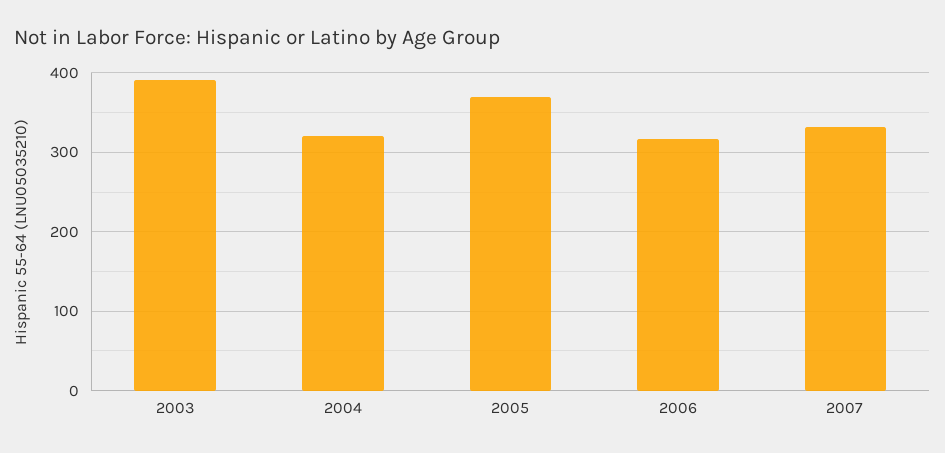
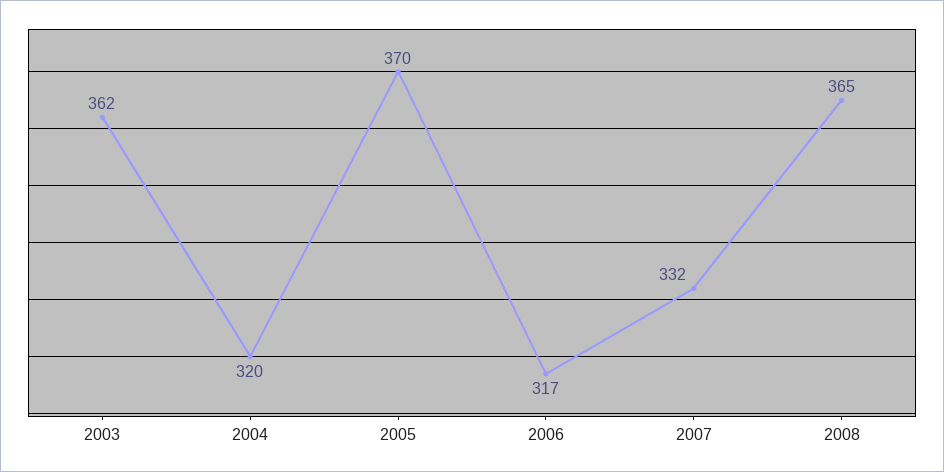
2003: 390 -> 362
2008: none -> 365

